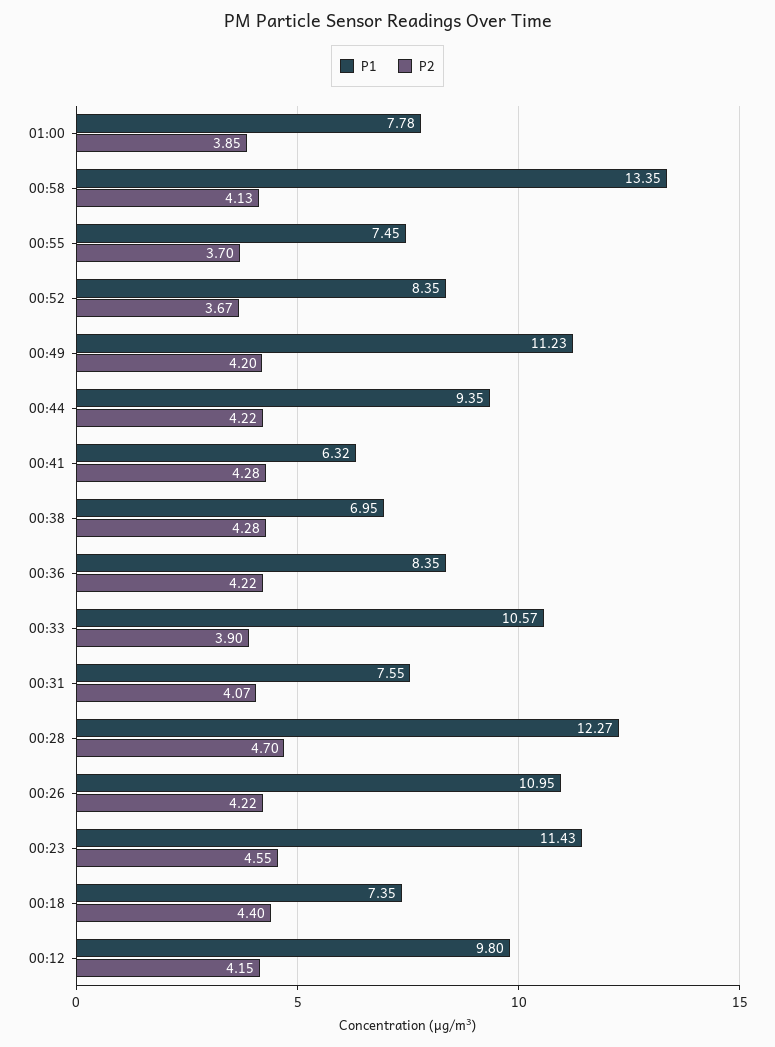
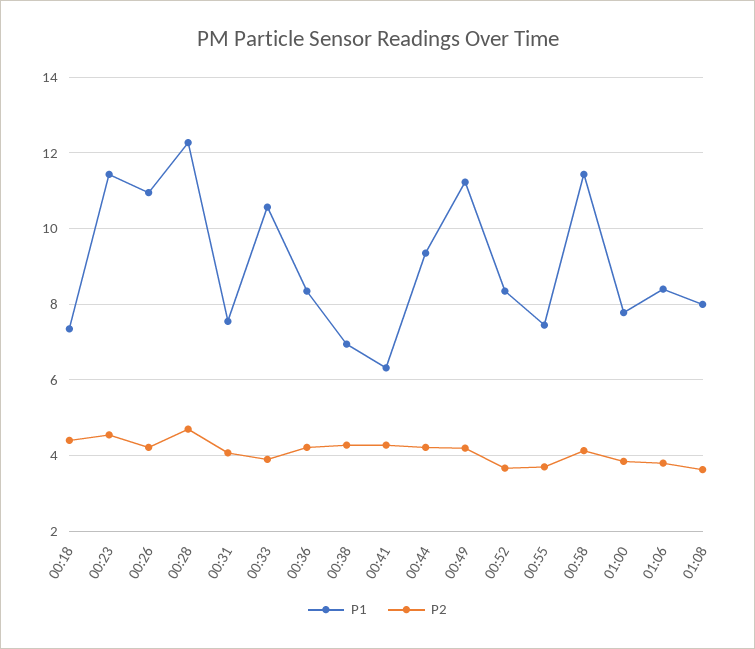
P1, 00:58: 13.35 -> 11.4
P1, 00:12: 9.8 -> none
P2, 00:12: 4.15 -> none
P1, 01:06: none -> 8.4
P2, 01:06: none -> 3.8
P1, 01:08: none -> 8
P2, 01:08: none -> 3.6

